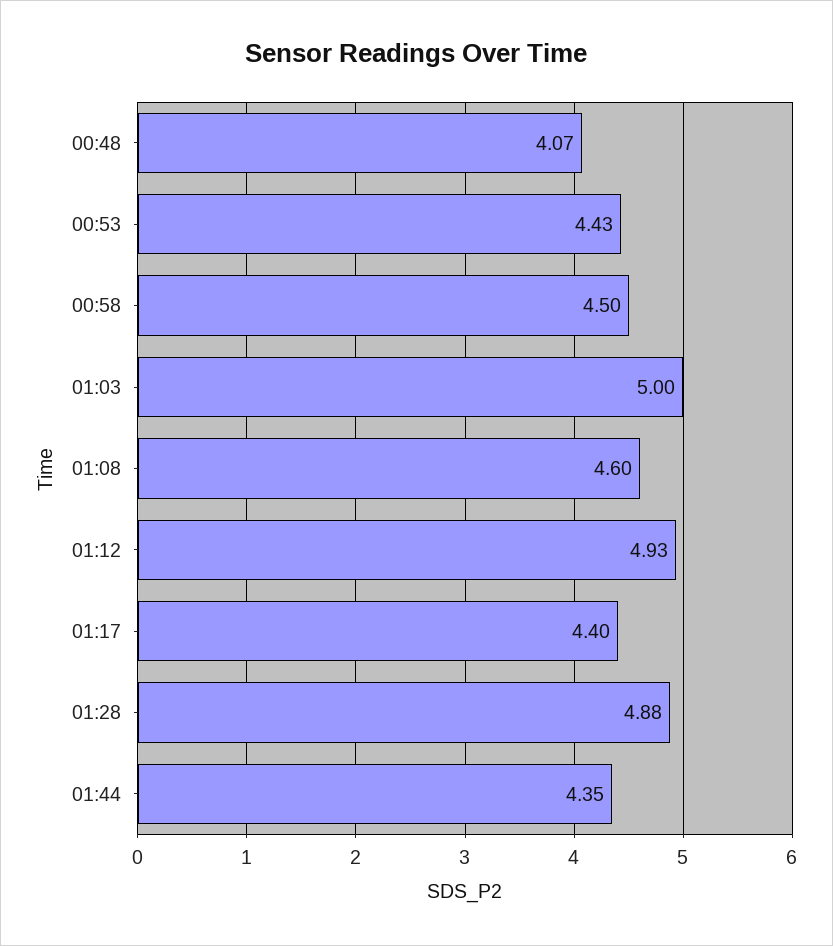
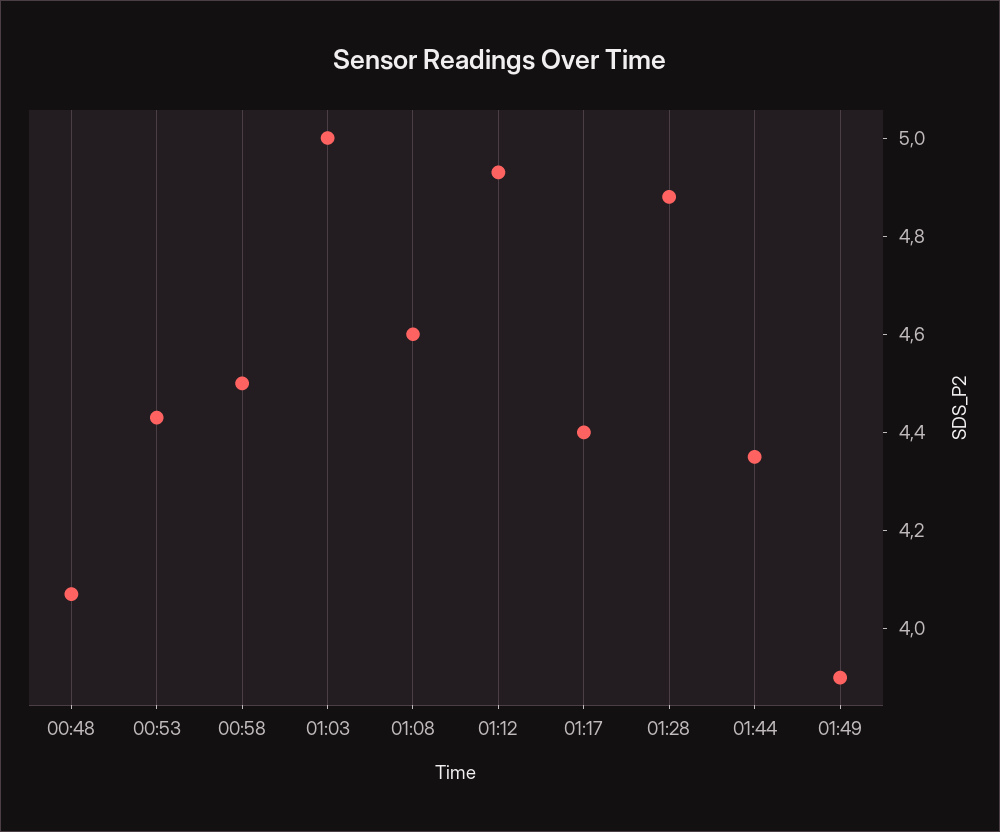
01:49: none -> 3.9

